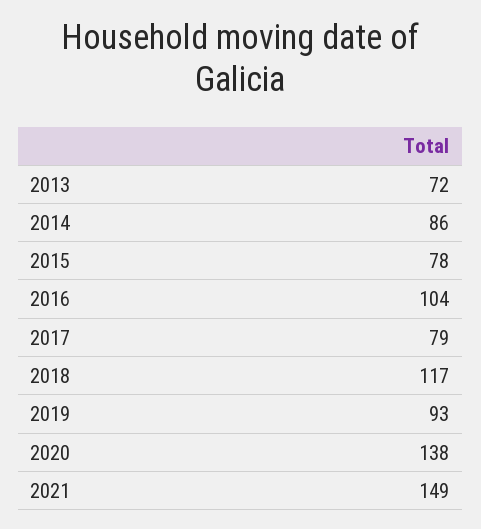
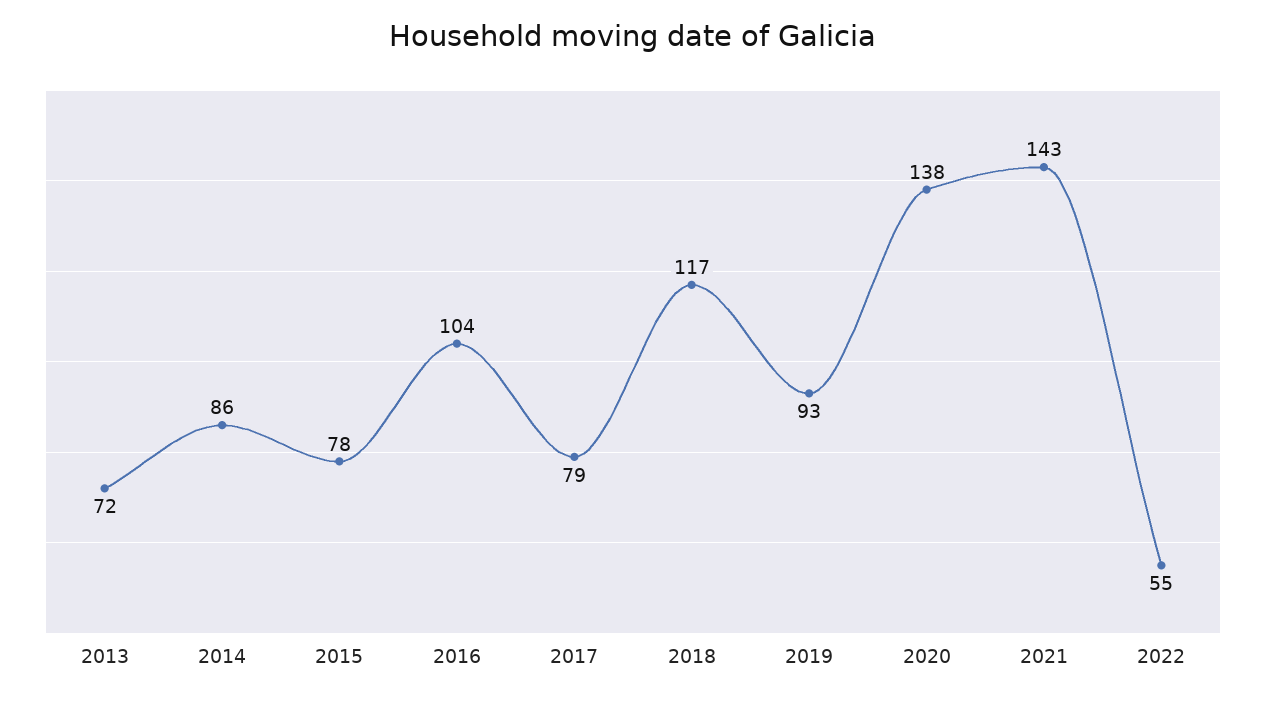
2021: 149 -> 143
2022: none -> 55

